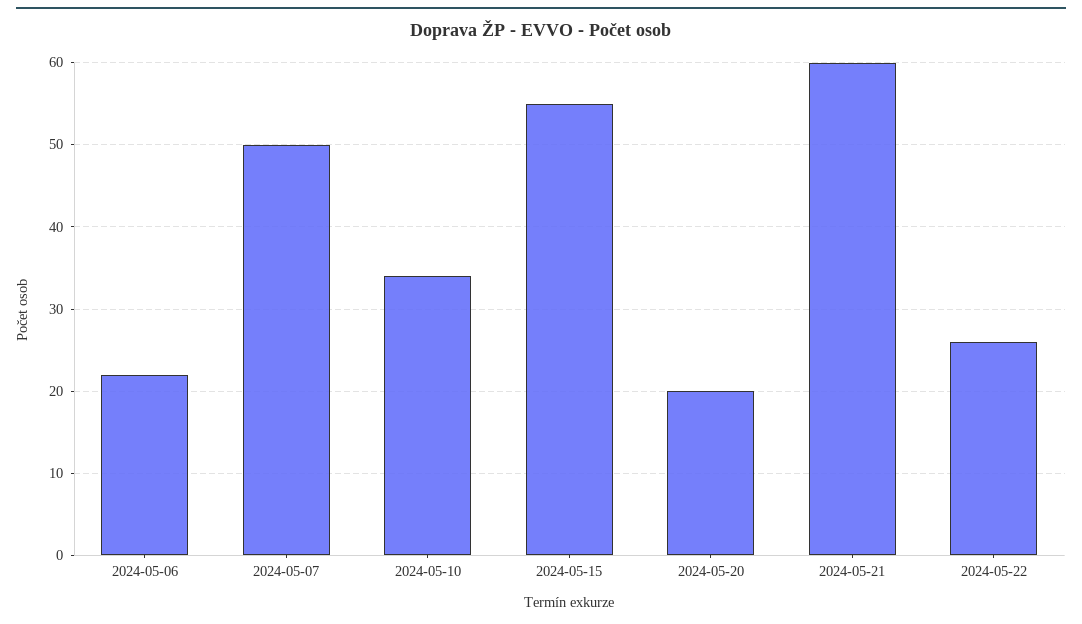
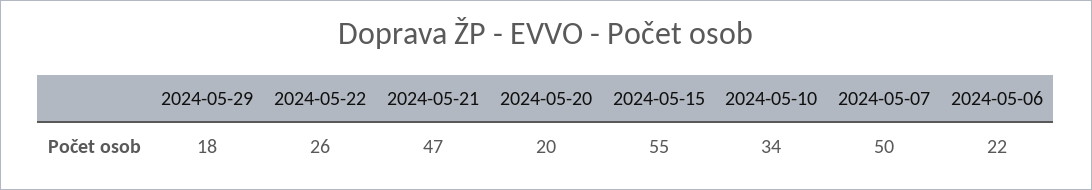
2024-05-21: 60 -> 47
2024-05-29: none -> 18

